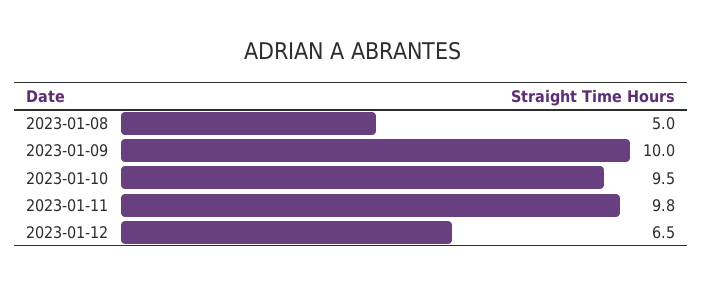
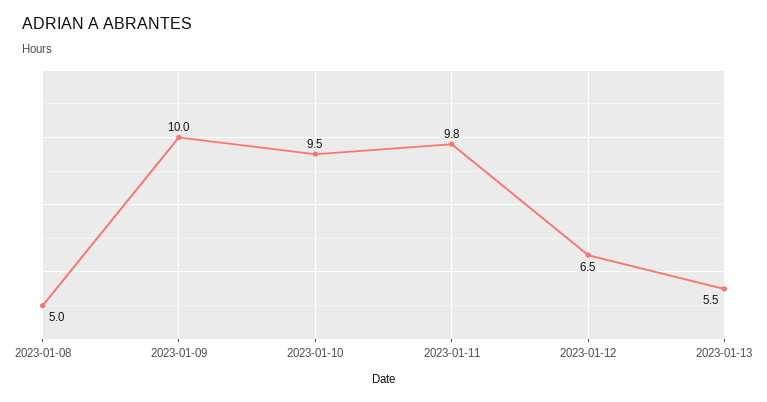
2023-01-13: none -> 5.5

